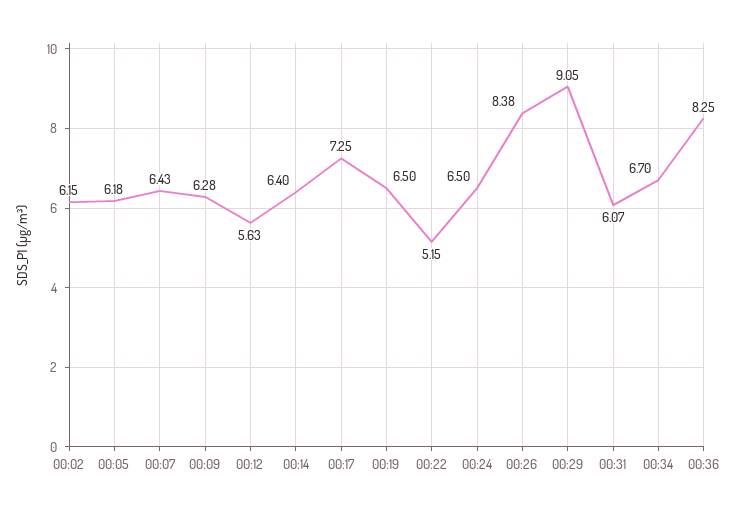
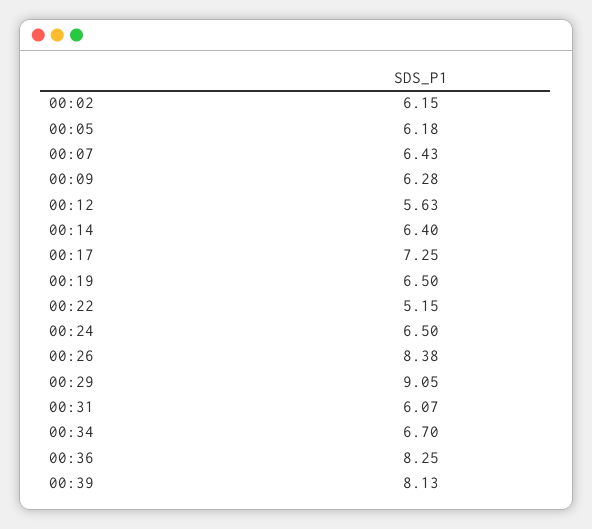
00:39: none -> 8.13

